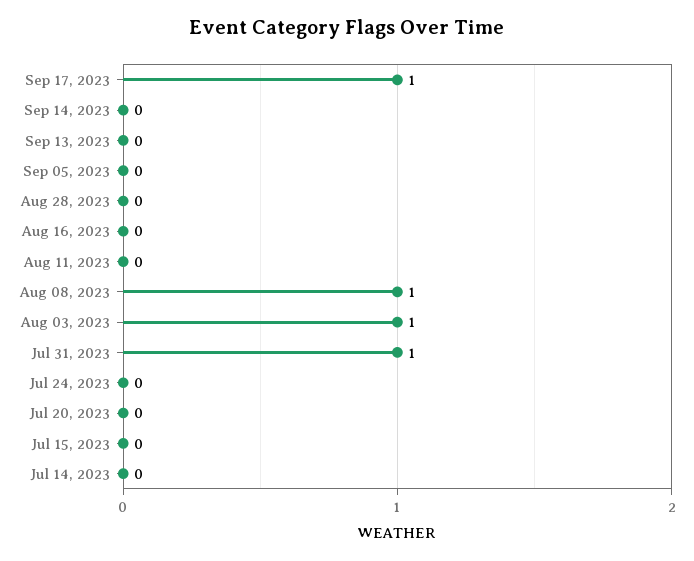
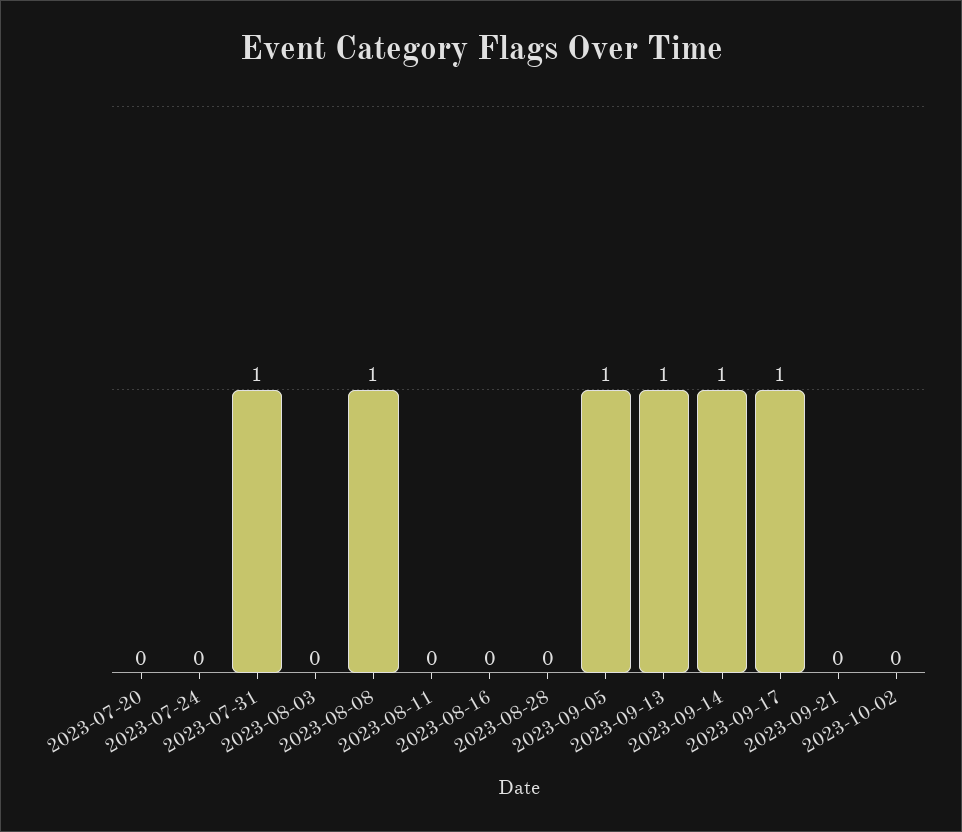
Sep 14, 2023: 0 -> 1
Sep 13, 2023: 0 -> 1
Sep 05, 2023: 0 -> 1
Aug 03, 2023: 1 -> 0
Jul 15, 2023: 0 -> none
Jul 14, 2023: 0 -> none
2023-09-21: none -> 0
2023-10-02: none -> 0

